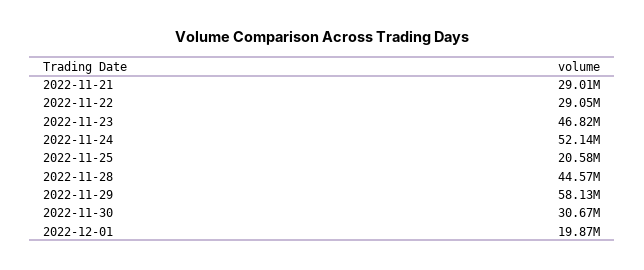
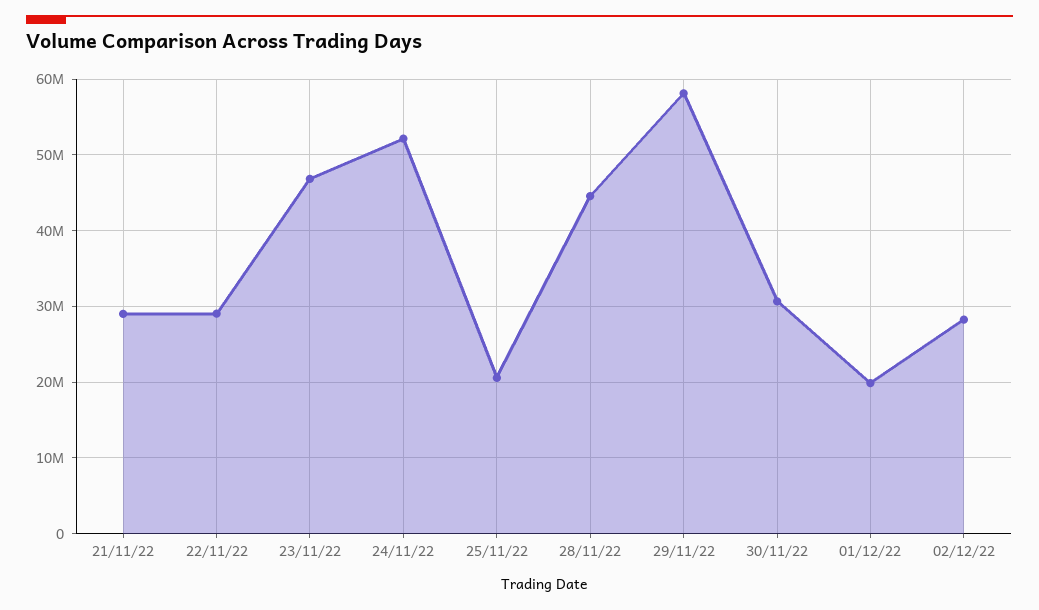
02/12/22: none -> 28000000

